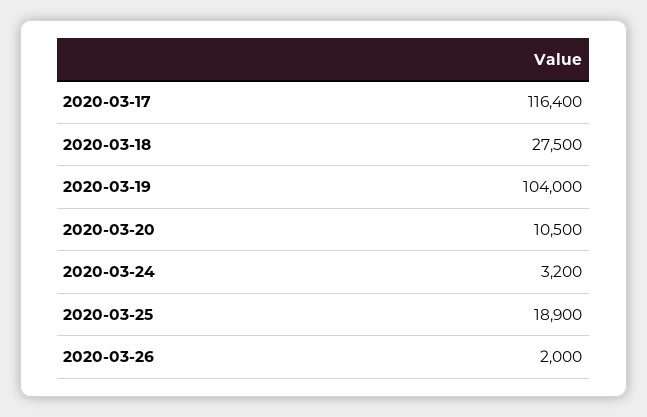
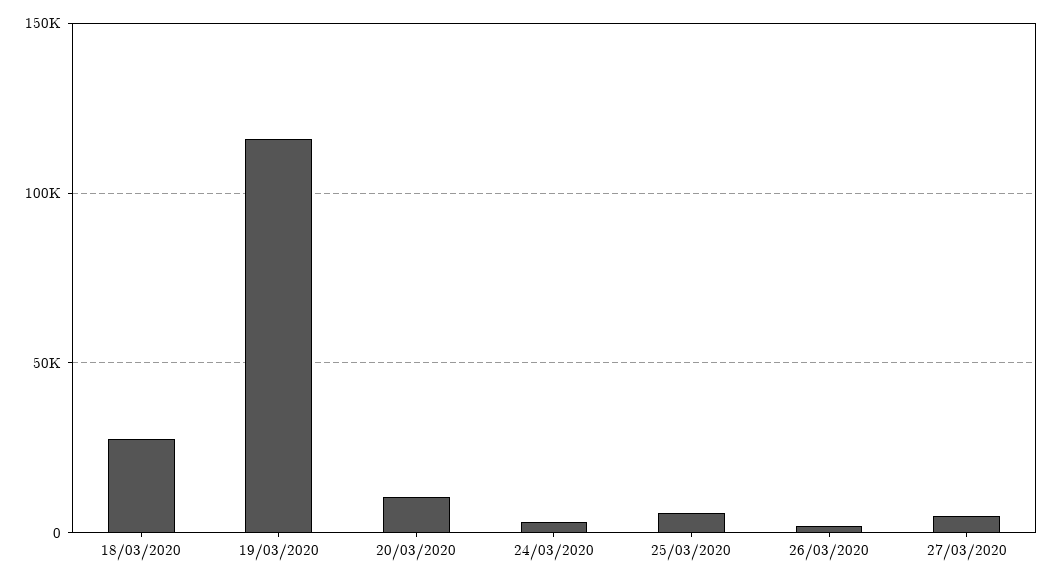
2020-03-17: 116400 -> none
2020-03-19: 104000 -> 115000
2020-03-25: 18900 -> 5000
27/03/2020: none -> 5000

